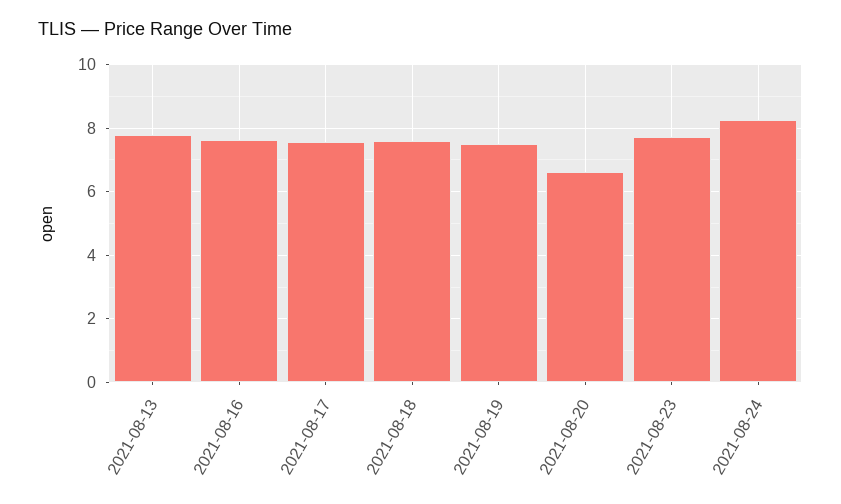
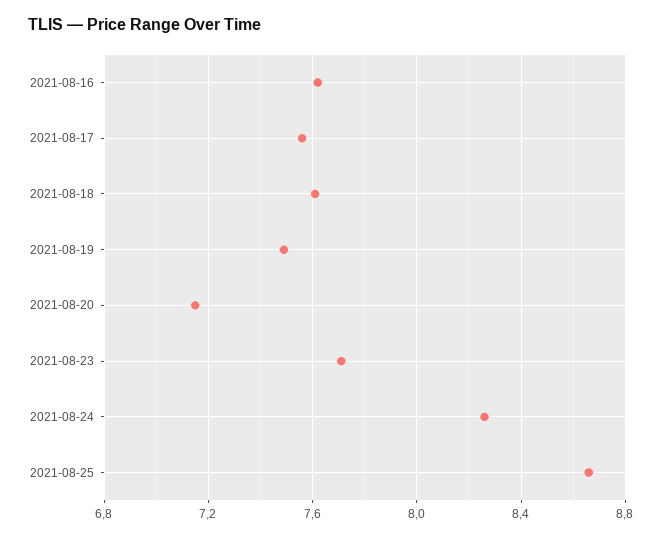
2021-08-13: 7.8 -> none
2021-08-20: 6.6 -> 7.15
2021-08-25: none -> 8.65

